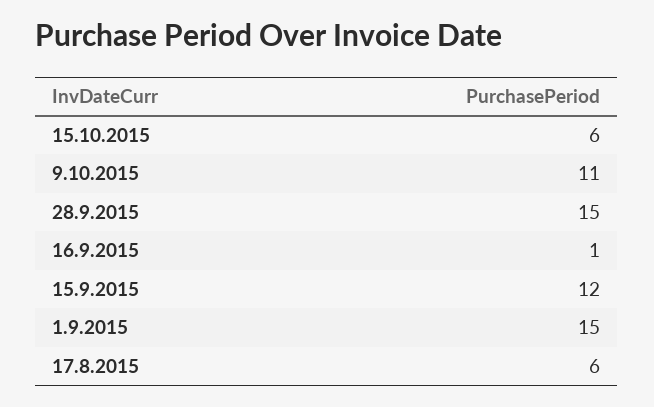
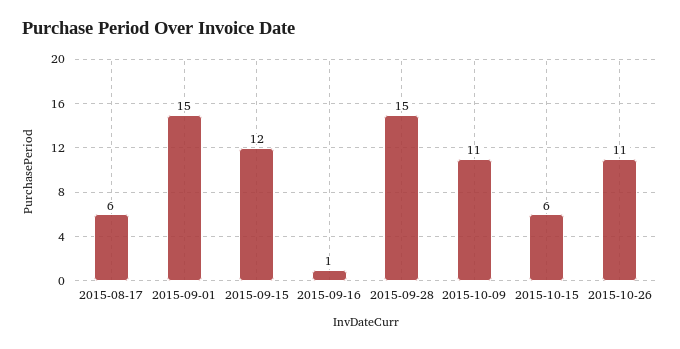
2015-10-26: none -> 11

